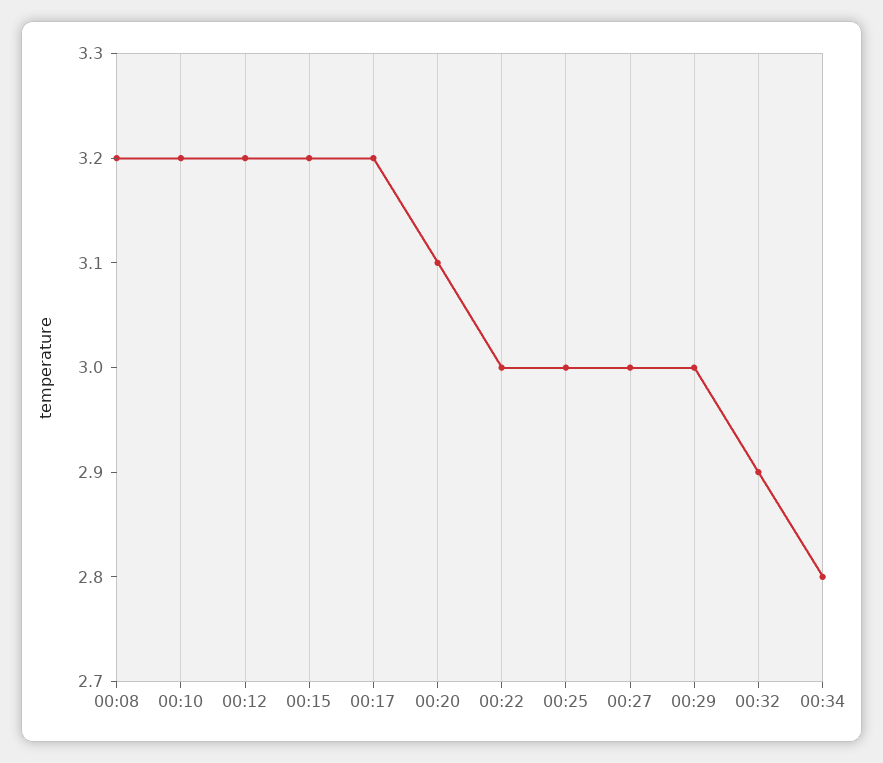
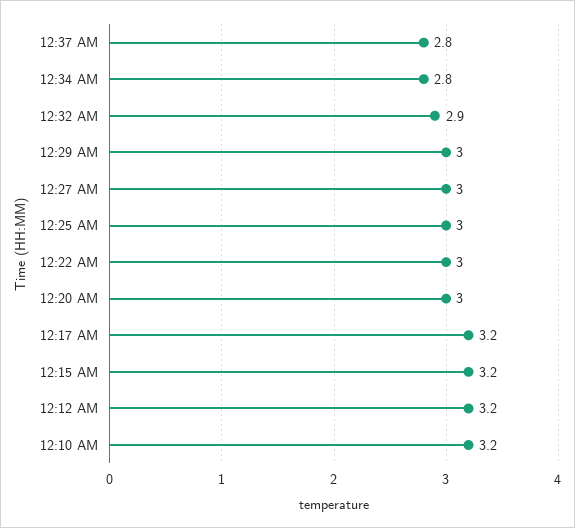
00:08: 3.2 -> none
00:20: 3.1 -> 3
12:37 AM: none -> 2.8

